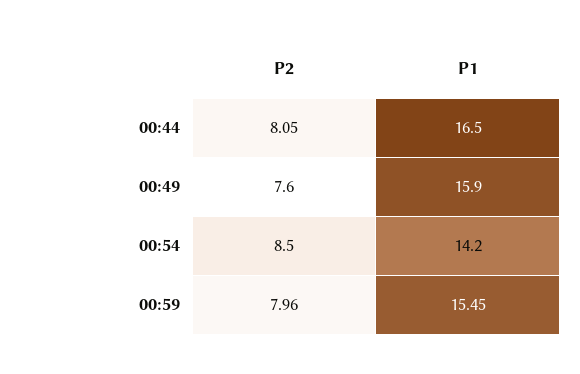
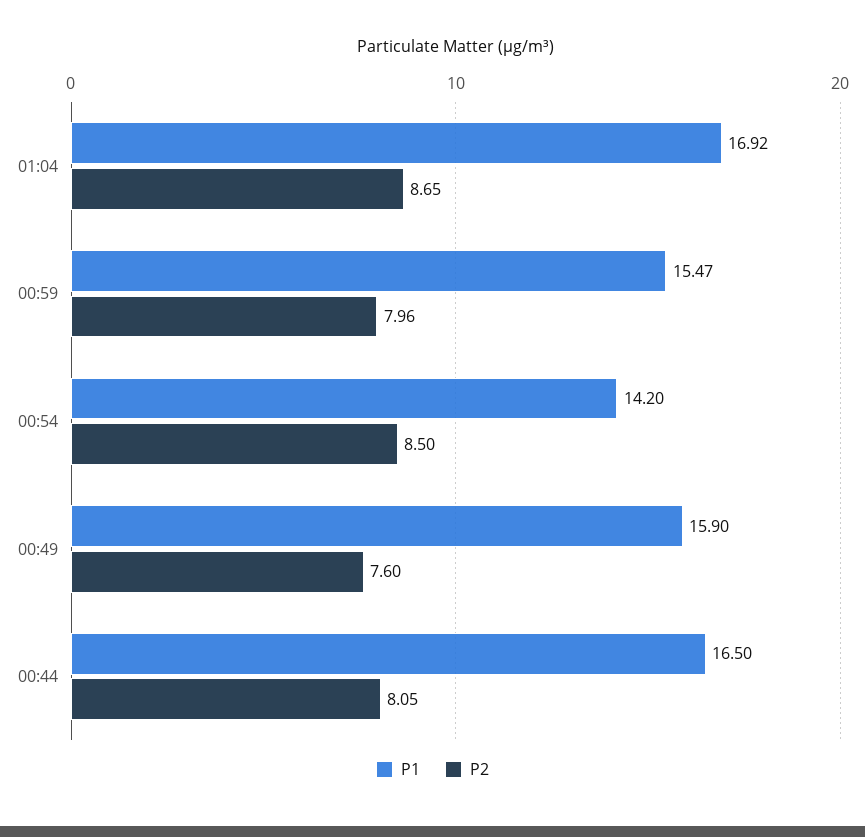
P1, 00:59: 15.45 -> 15.47
P1, 01:04: none -> 16.92
P2, 01:04: none -> 8.65

